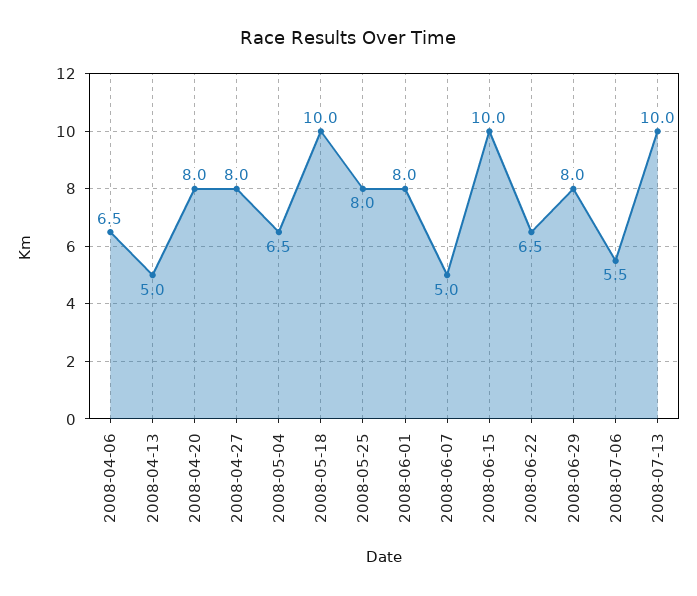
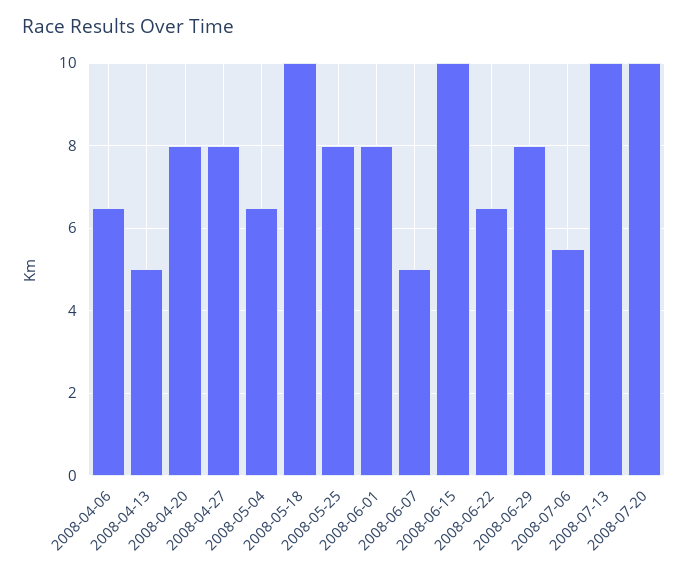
2008-07-20: none -> 10

